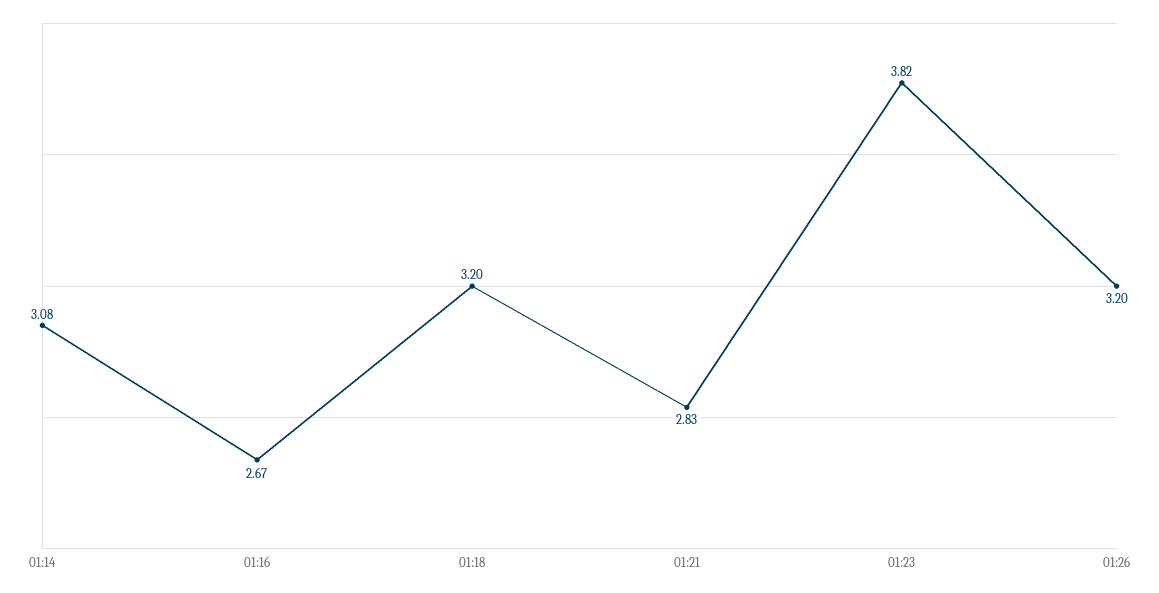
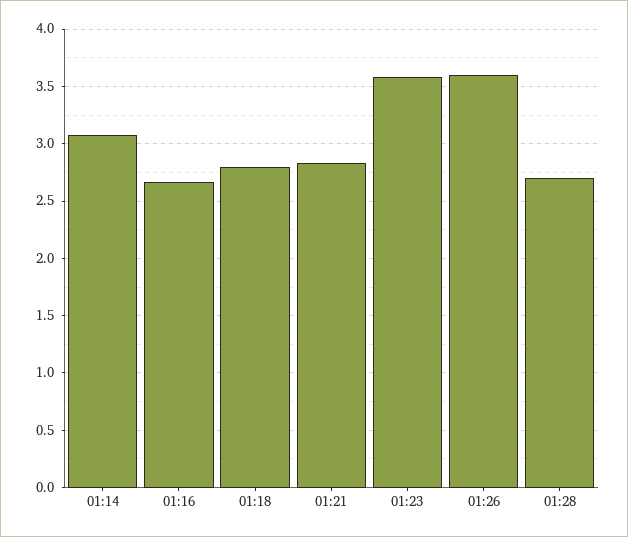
01:18: 3.2 -> 2.8
01:23: 3.82 -> 3.6
01:26: 3.2 -> 3.6
01:28: none -> 2.7

